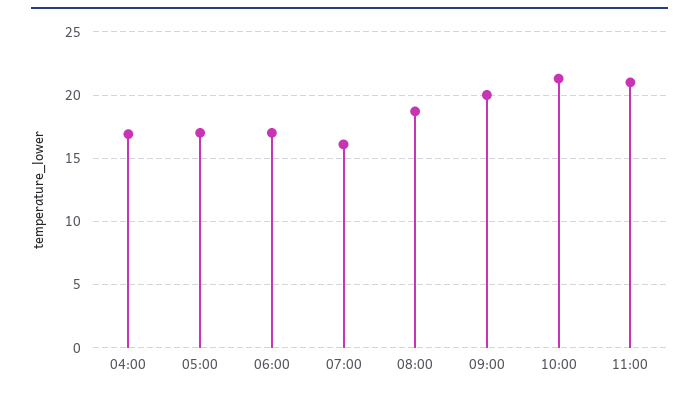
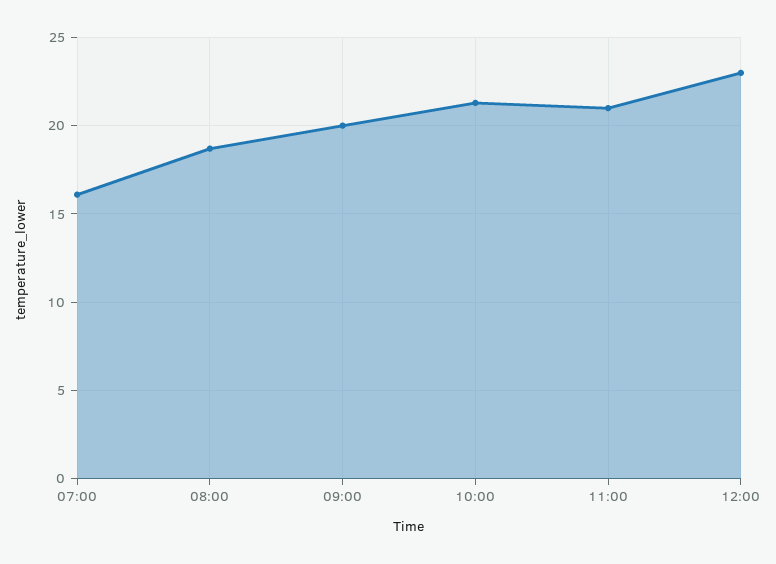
04:00: 17 -> none
05:00: 17 -> none
06:00: 17 -> none
12:00: none -> 23

